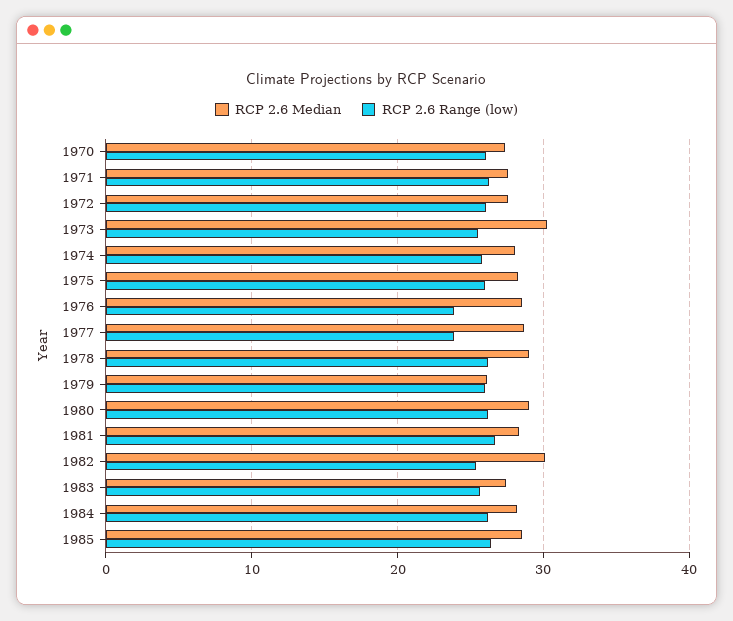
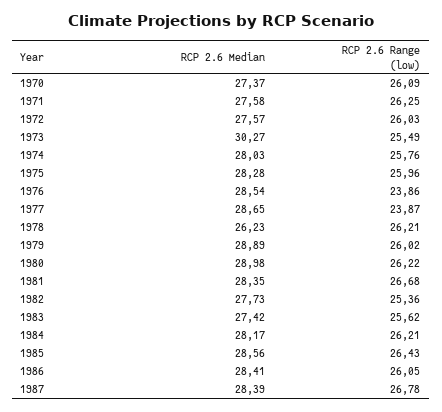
RCP 2.6 Median, 1978: 29 -> 26.23
RCP 2.6 Median, 1979: 26 -> 28.89
RCP 2.6 Median, 1982: 30 -> 27.73
RCP 2.6 Median, 1986: none -> 28.41
RCP 2.6 Range (low), 1986: none -> 26.05
RCP 2.6 Median, 1987: none -> 28.39
RCP 2.6 Range (low), 1987: none -> 26.78

